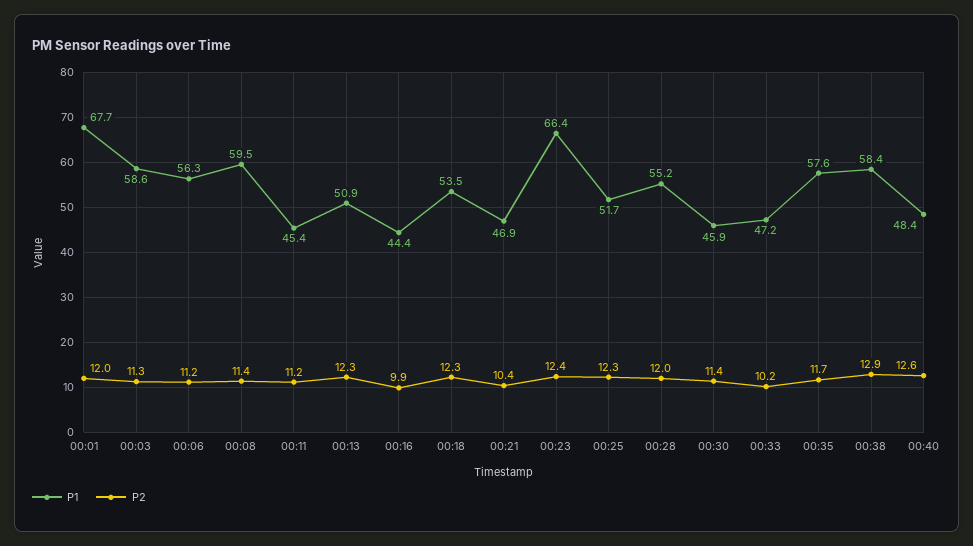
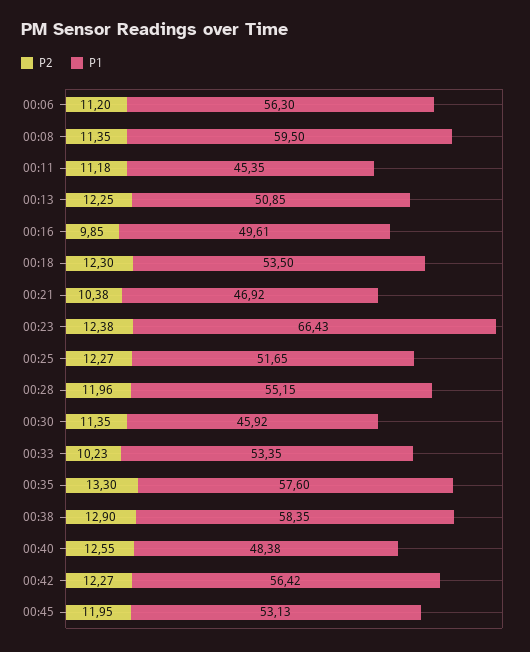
P1, 00:01: 67.7 -> none
P2, 00:01: 12 -> none
P1, 00:03: 58.6 -> none
P2, 00:03: 11.3 -> none
P1, 00:16: 44.4 -> 49.61
P1, 00:33: 47.2 -> 53.35
P2, 00:35: 11.7 -> 13.3
P2, 00:42: none -> 12.27
P1, 00:42: none -> 56.42
P2, 00:45: none -> 11.95
P1, 00:45: none -> 53.13

